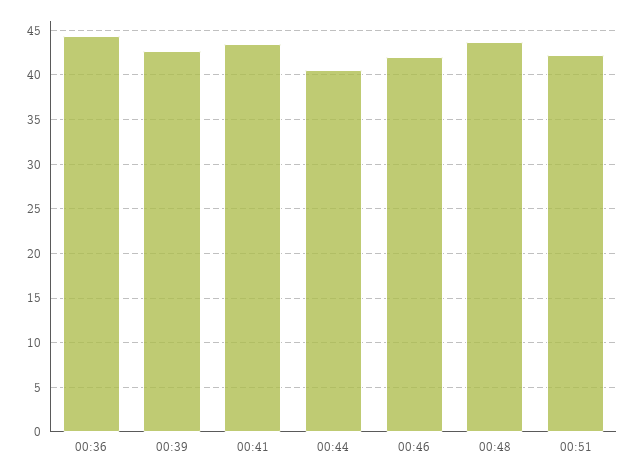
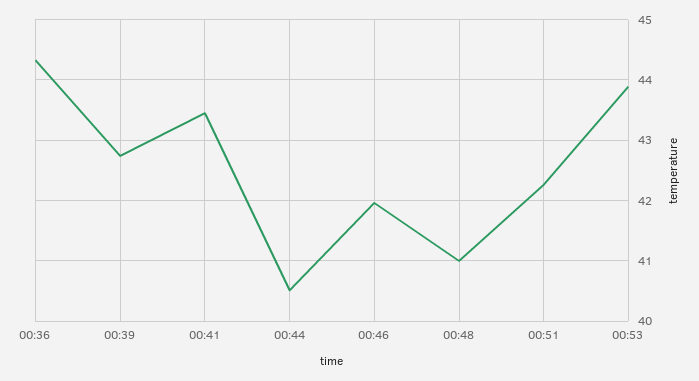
00:48: 44 -> 41
00:53: none -> 43.9

